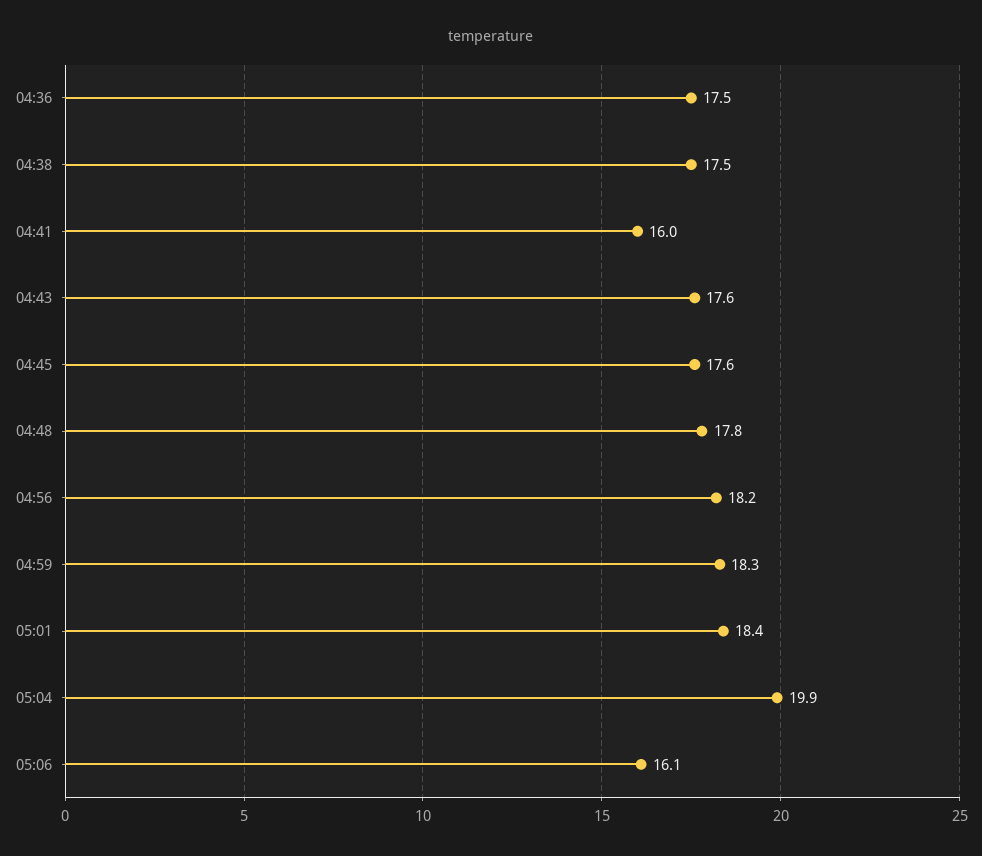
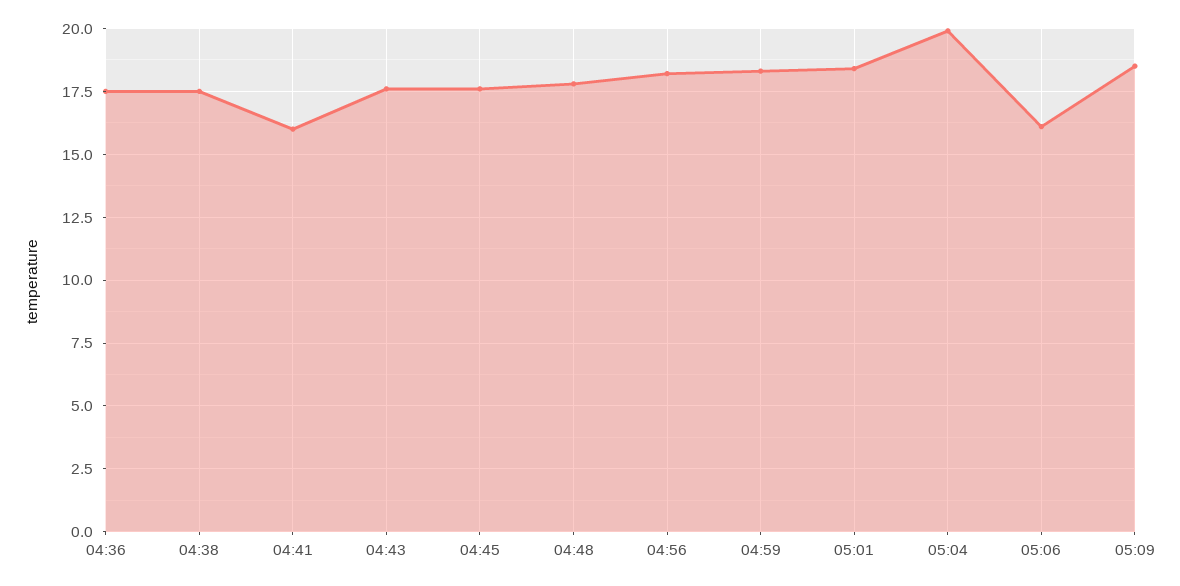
05:09: none -> 18.5

